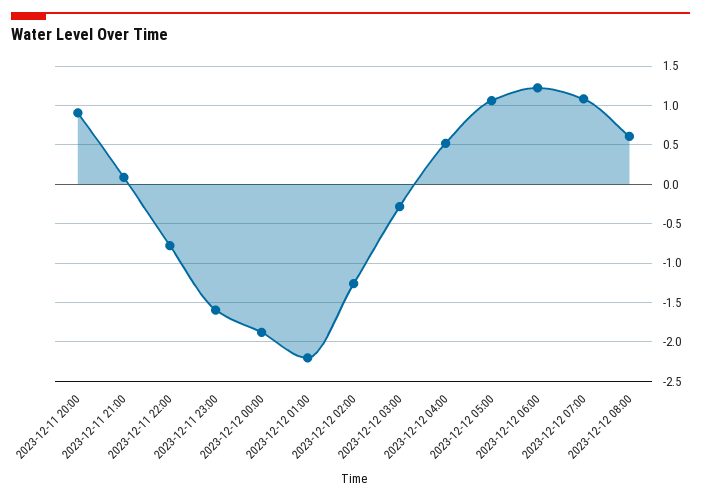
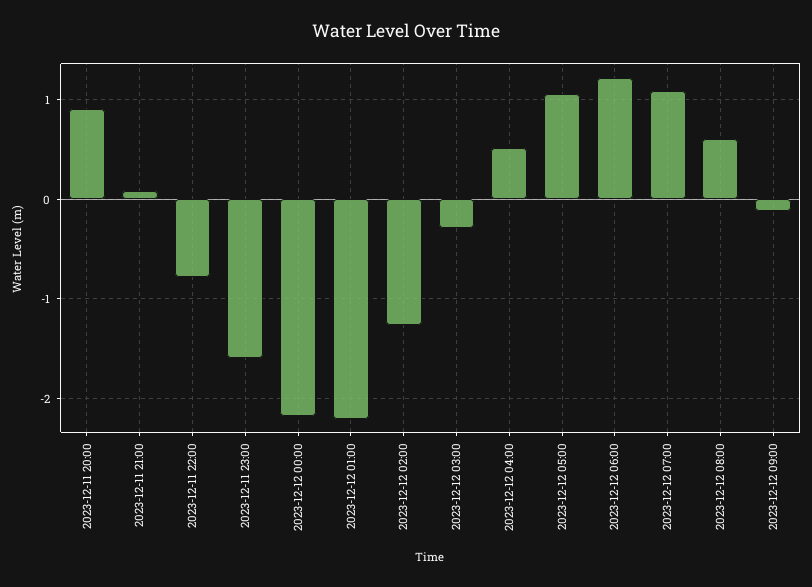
2023-12-12 00:00: -1.9 -> -2.2
2023-12-12 09:00: none -> -0.1

